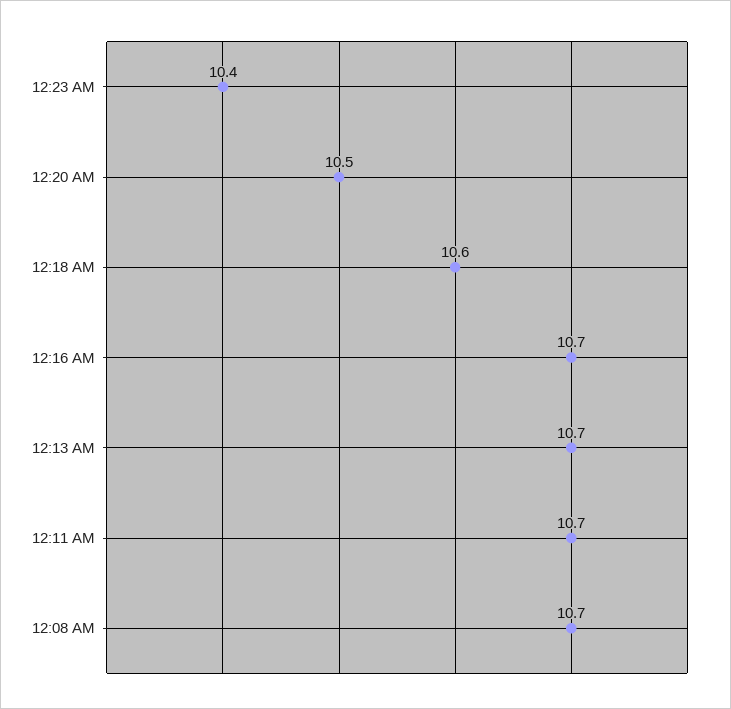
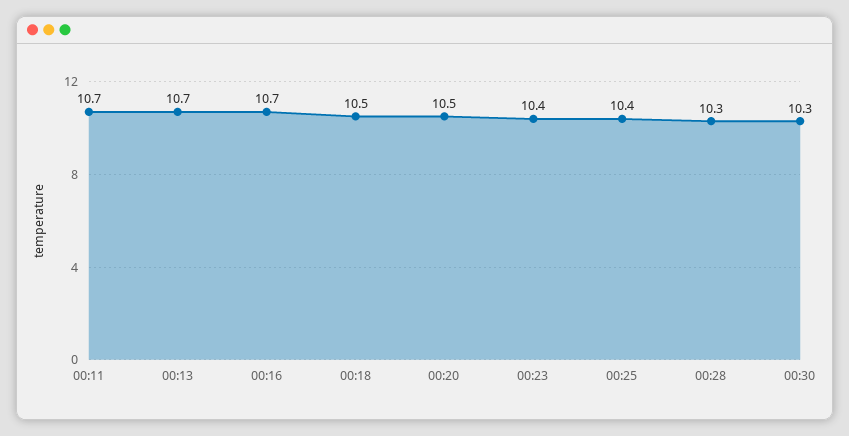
12:18 AM: 10.6 -> 10.5
12:08 AM: 10.7 -> none
00:25: none -> 10.4
00:28: none -> 10.3
00:30: none -> 10.3

